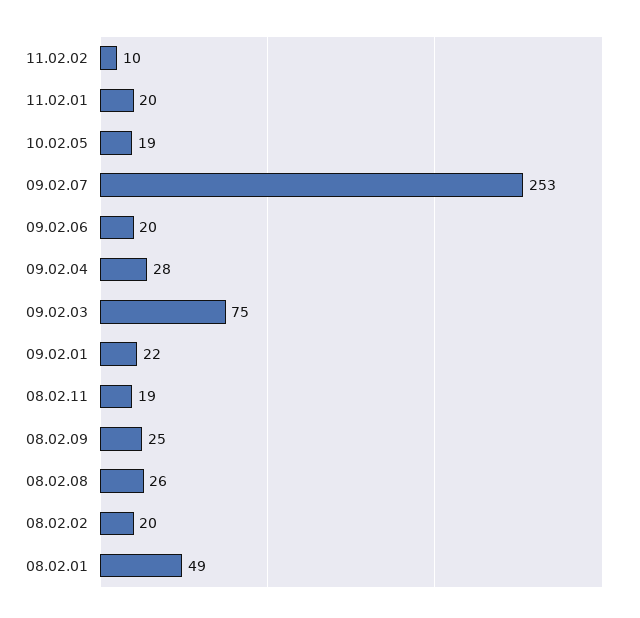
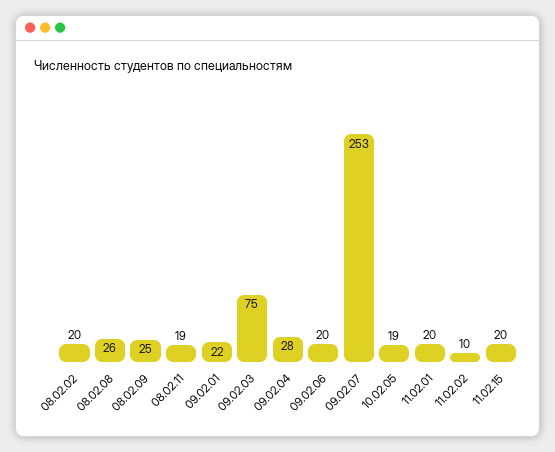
08.02.01: 49 -> none
11.02.15: none -> 20

